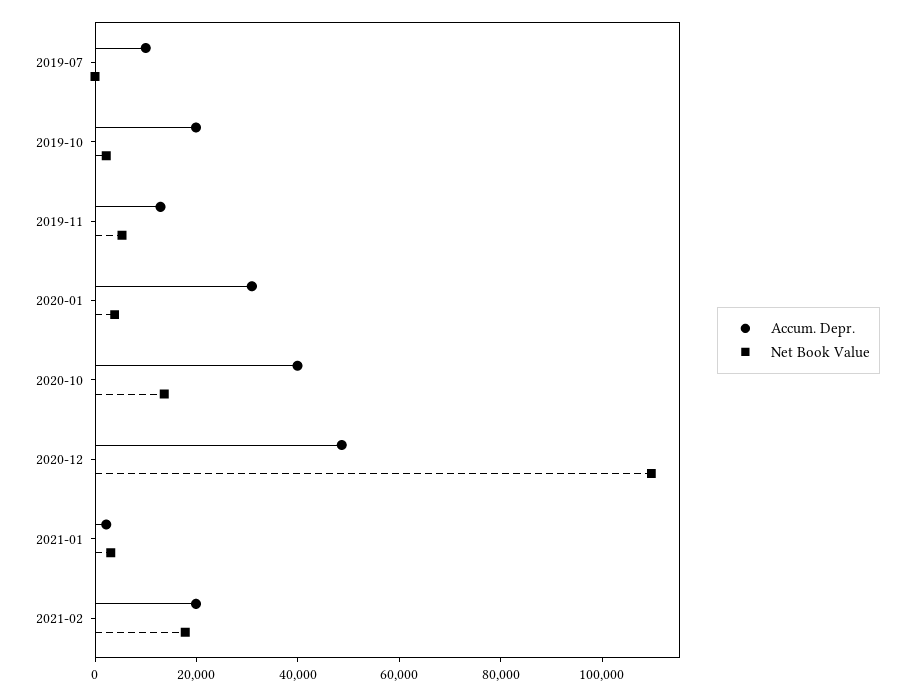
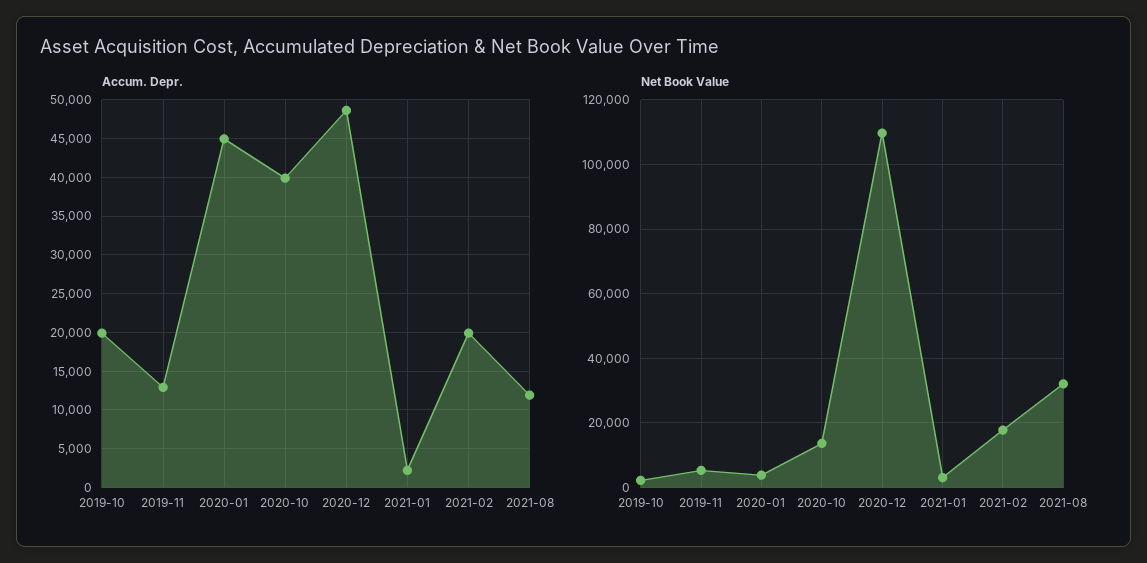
Accum. Depr., 2019-07: 10000 -> none
Net Book Value, 2019-07: 0 -> none
Accum. Depr., 2020-01: 30000 -> 45000
Accum. Depr., 2021-08: none -> 12000
Net Book Value, 2021-08: none -> 32000

